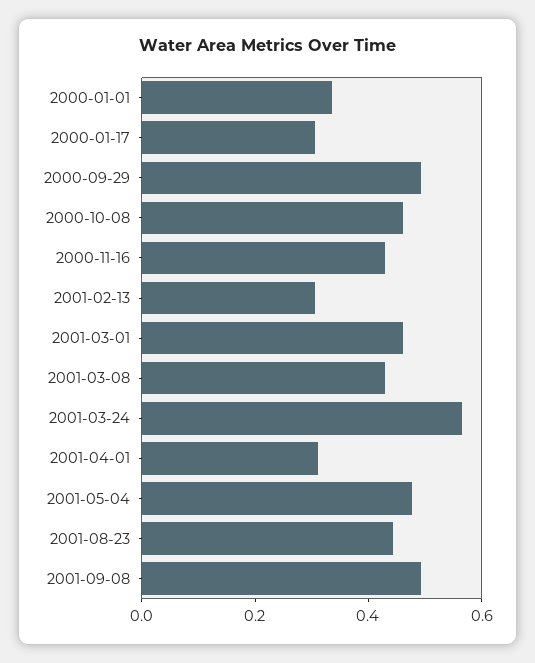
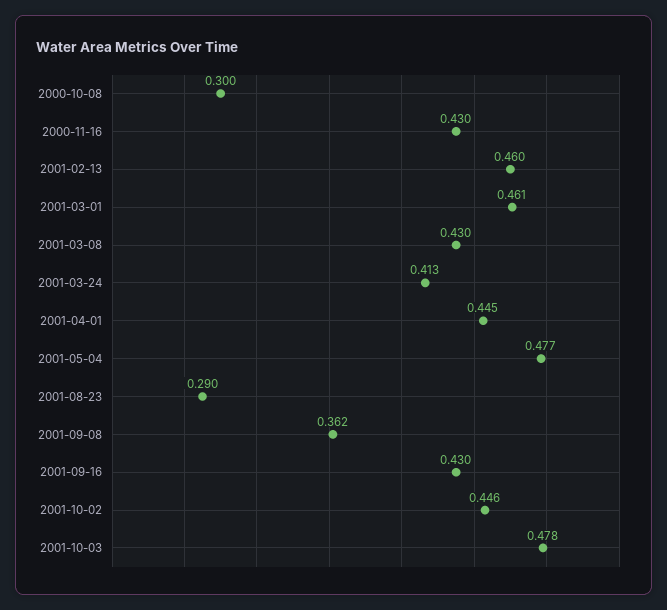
2000-01-01: 0.35 -> none
2000-01-17: 0.3 -> none
2000-09-29: 0.5 -> none
2000-10-08: 0.45 -> 0.3
2001-02-13: 0.3 -> 0.46
2001-03-24: 0.55 -> 0.413
2001-04-01: 0.3 -> 0.445
2001-08-23: 0.45 -> 0.29
2001-09-08: 0.5 -> 0.362
2001-09-16: none -> 0.43
2001-10-02: none -> 0.446
2001-10-03: none -> 0.478

